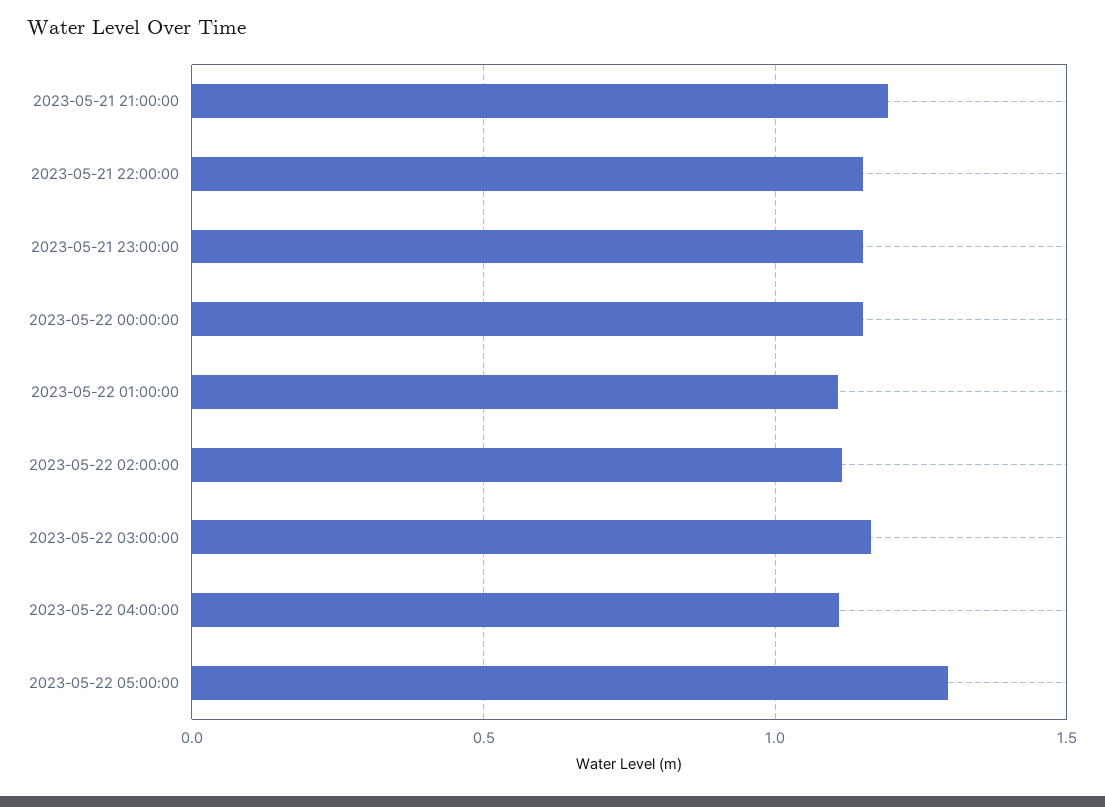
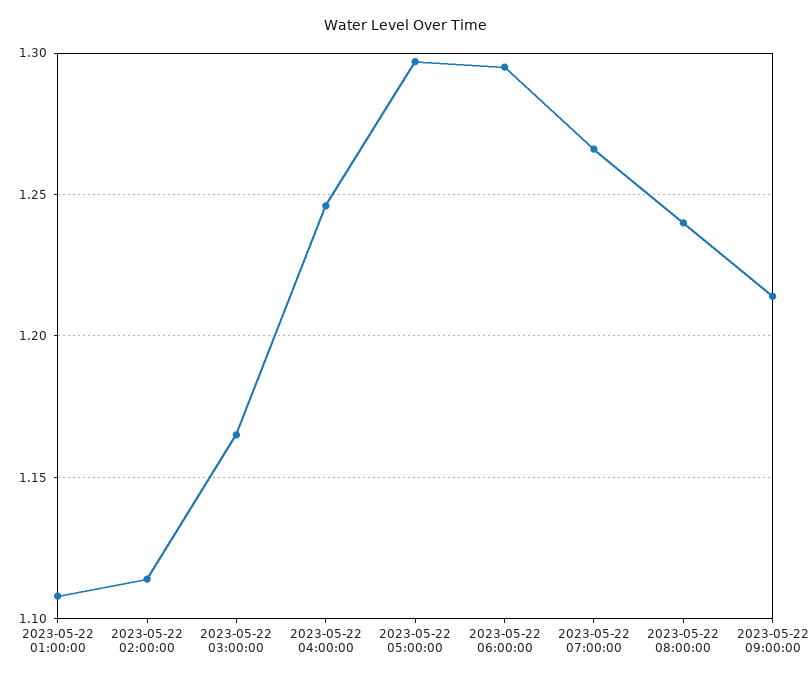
2023-05-21 21:00:00: 1.2 -> none
2023-05-21 22:00:00: 1.15 -> none
2023-05-21 23:00:00: 1.15 -> none
2023-05-22 00:00:00: 1.15 -> none
2023-05-22 04:00:00: 1.1 -> 1.245
2023-05-22 06:00:00: none -> 1.295
2023-05-22 07:00:00: none -> 1.265
2023-05-22 08:00:00: none -> 1.24
2023-05-22 09:00:00: none -> 1.215

